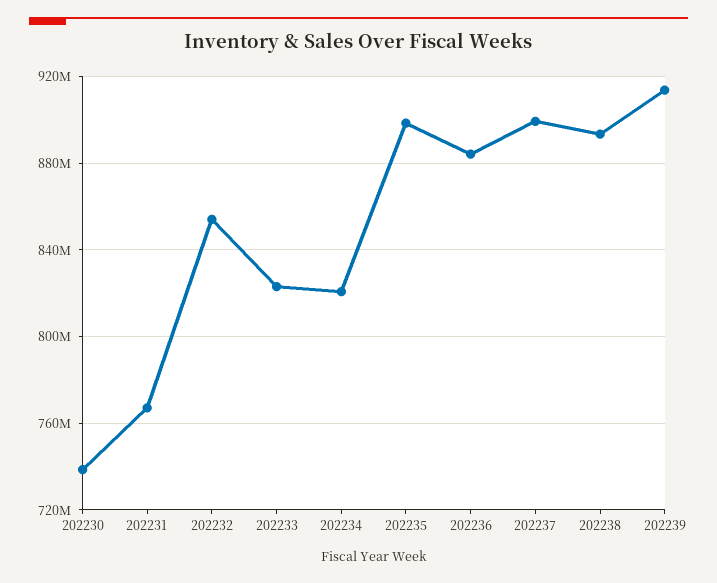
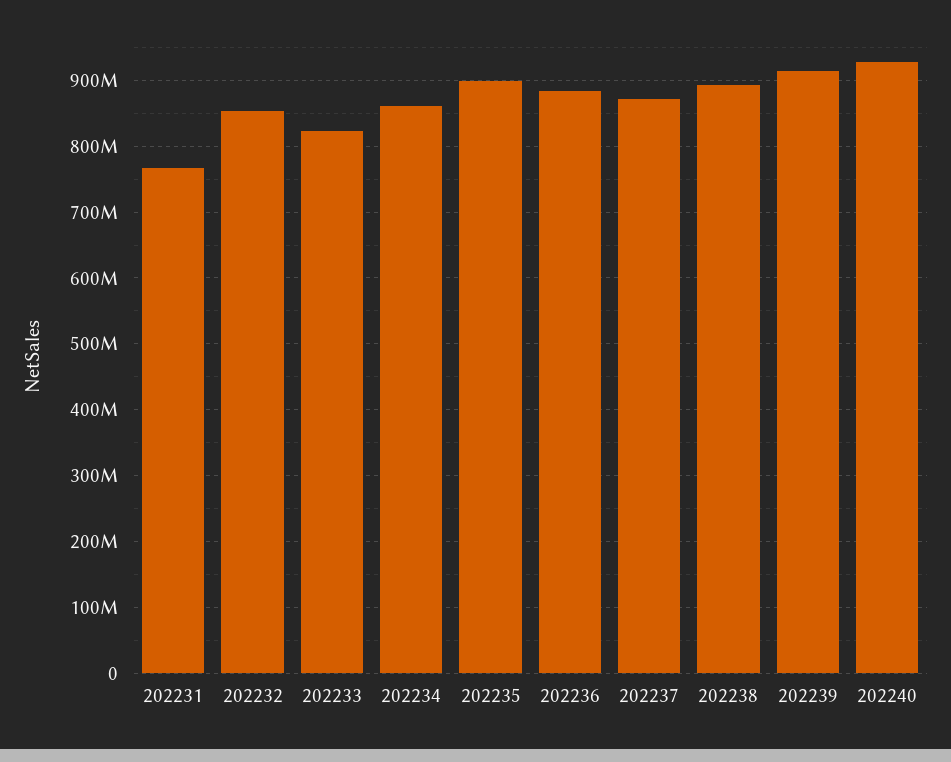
202230: 740000000 -> none
202234: 820000000 -> 860000000
202237: 900000000 -> 870000000
202240: none -> 930000000

